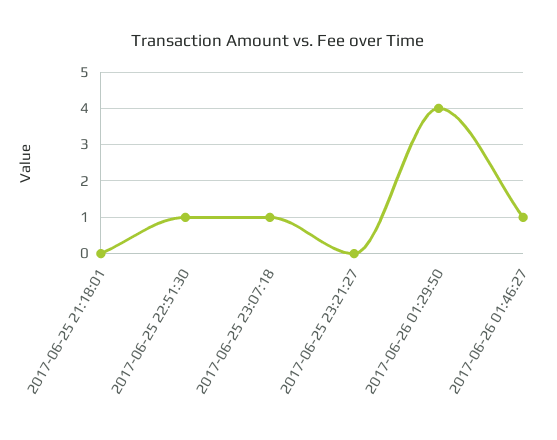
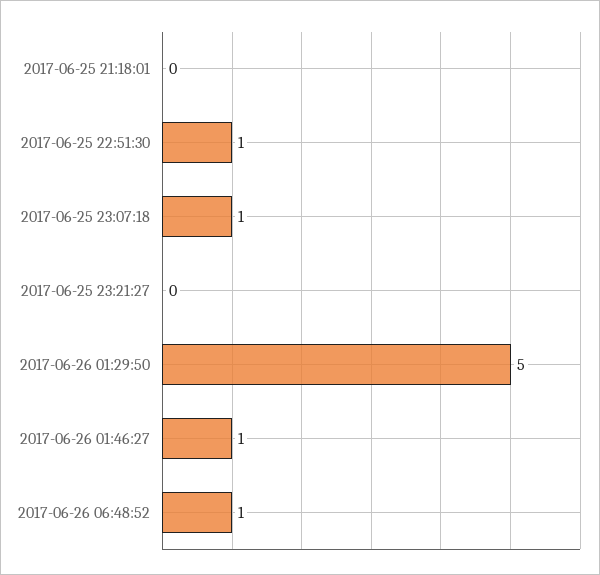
2017-06-26 01:29:50: 4 -> 5
2017-06-26 06:48:52: none -> 1

